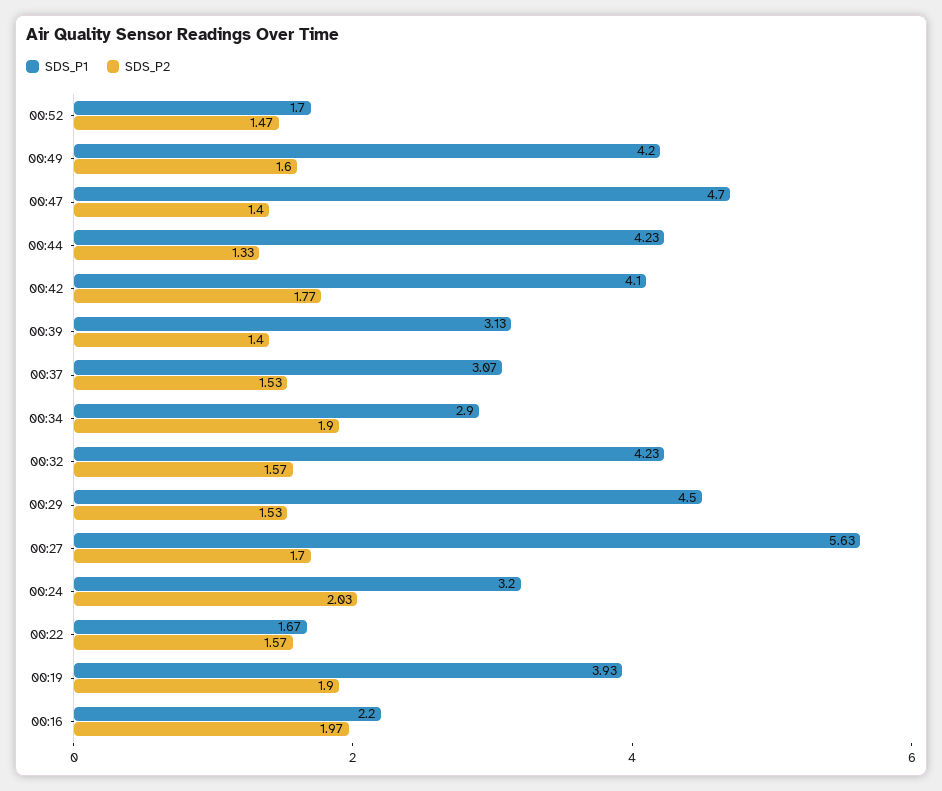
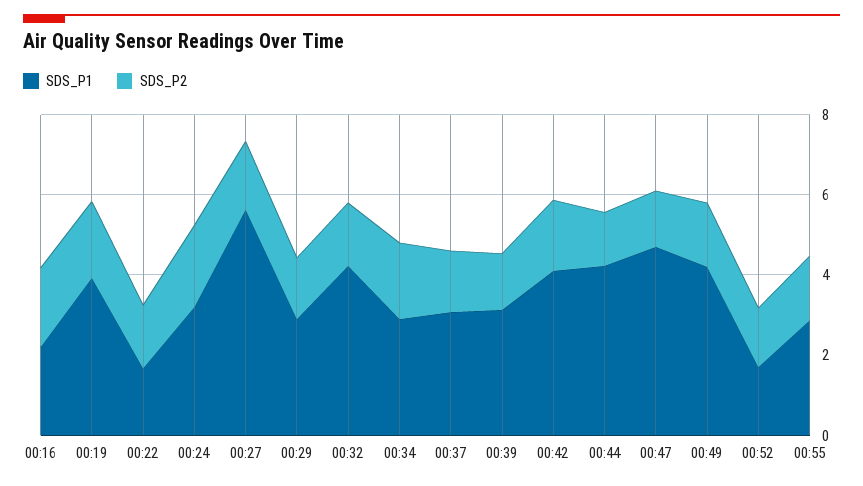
SDS_P1, 00:29: 4.5 -> 3
SDS_P1, 00:55: none -> 3
SDS_P2, 00:55: none -> 1.5

